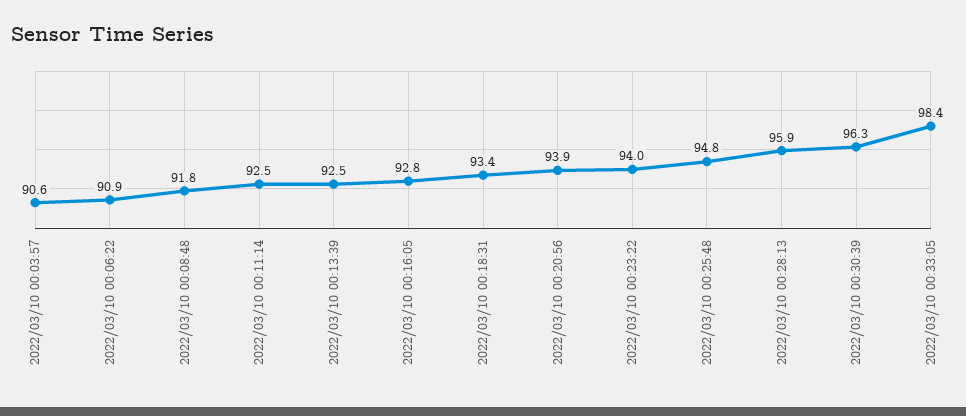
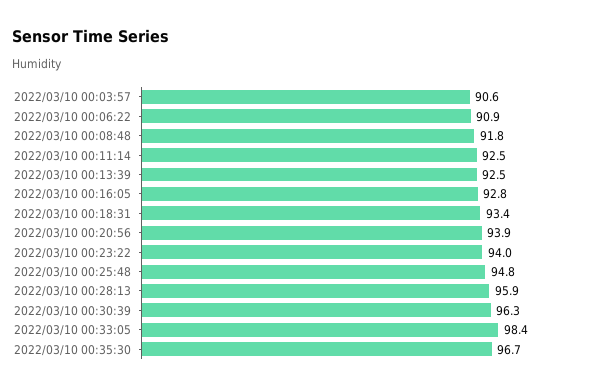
2022/03/10 00:35:30: none -> 96.7

